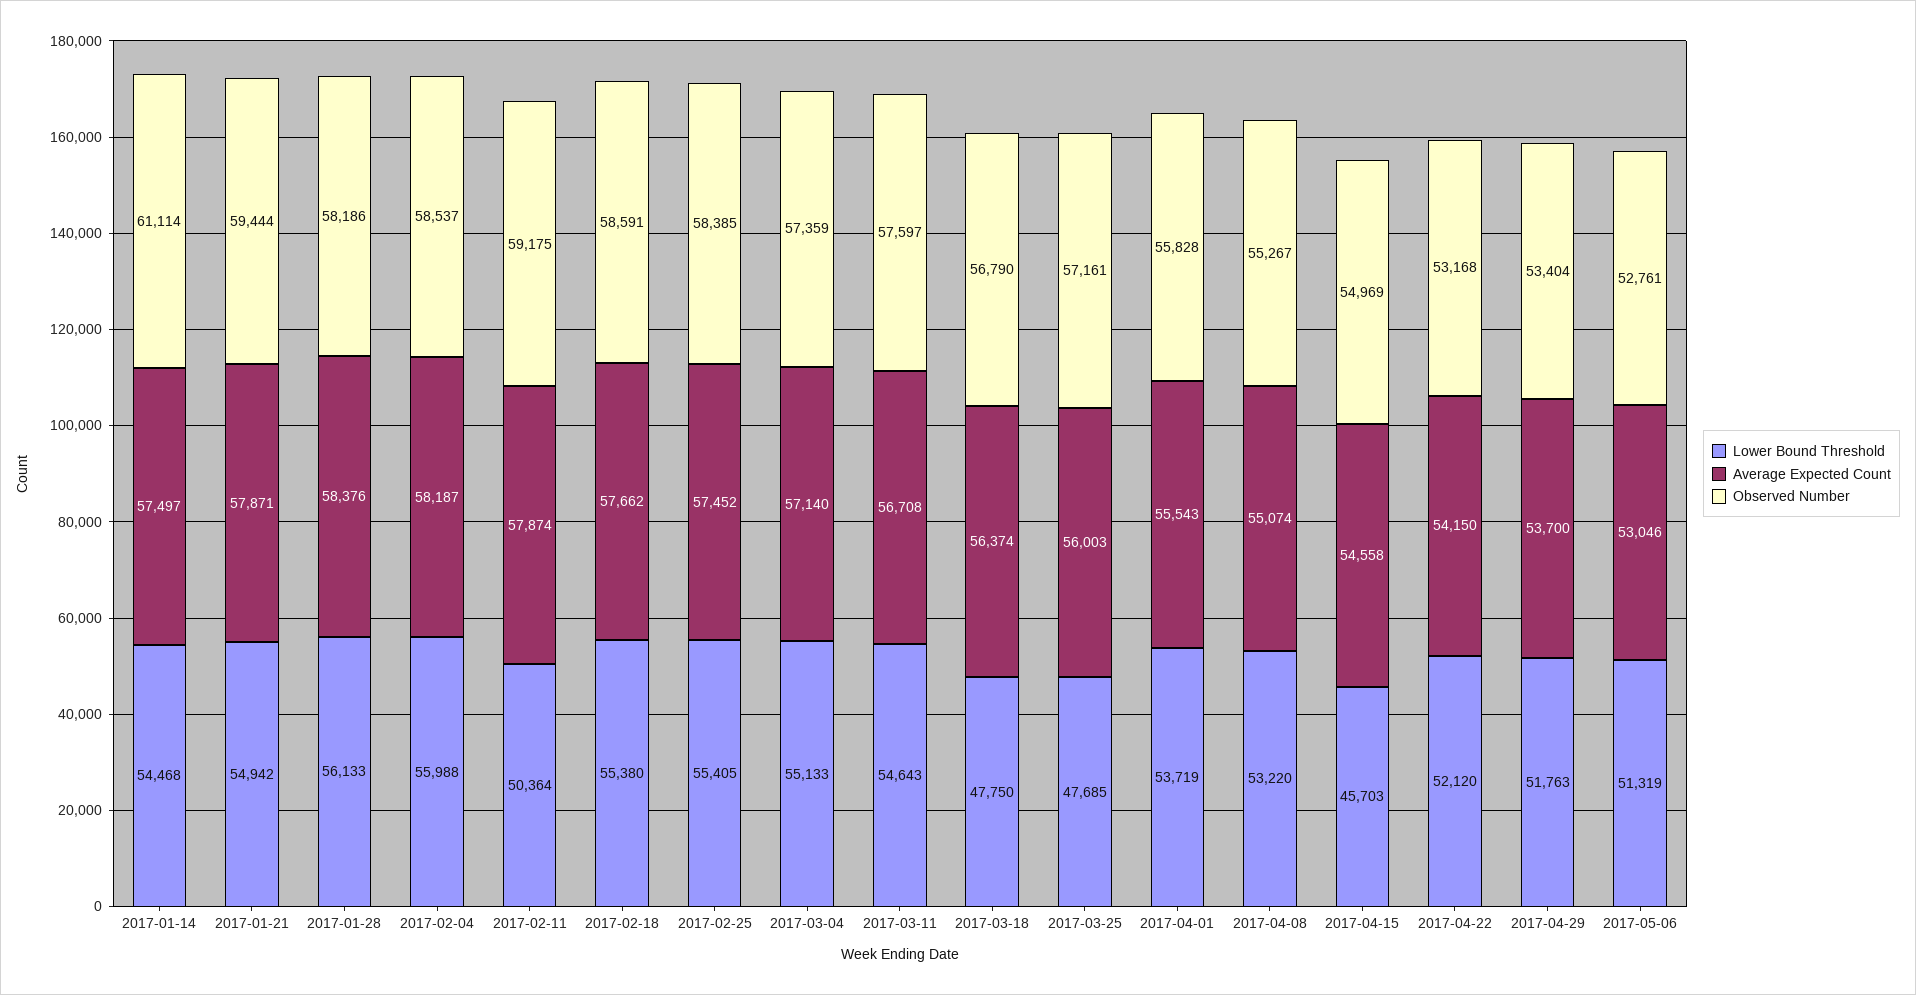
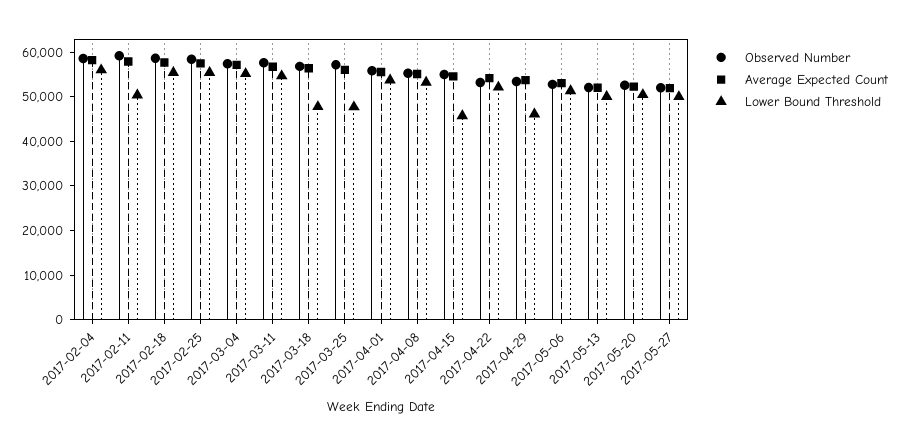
Lower Bound Threshold, 2017-01-14: 54468 -> none
Average Expected Count, 2017-01-14: 57497 -> none
Observed Number, 2017-01-14: 61114 -> none
Lower Bound Threshold, 2017-01-21: 54942 -> none
Average Expected Count, 2017-01-21: 57871 -> none
Observed Number, 2017-01-21: 59444 -> none
Lower Bound Threshold, 2017-01-28: 56133 -> none
Average Expected Count, 2017-01-28: 58376 -> none
Observed Number, 2017-01-28: 58186 -> none
Lower Bound Threshold, 2017-04-29: 51763 -> 46000
Observed Number, 2017-05-13: none -> 52000
Average Expected Count, 2017-05-13: none -> 52000
Lower Bound Threshold, 2017-05-13: none -> 50000
Observed Number, 2017-05-20: none -> 52000
Average Expected Count, 2017-05-20: none -> 52000
Lower Bound Threshold, 2017-05-20: none -> 50000
Observed Number, 2017-05-27: none -> 52000
Average Expected Count, 2017-05-27: none -> 52000
Lower Bound Threshold, 2017-05-27: none -> 50000

